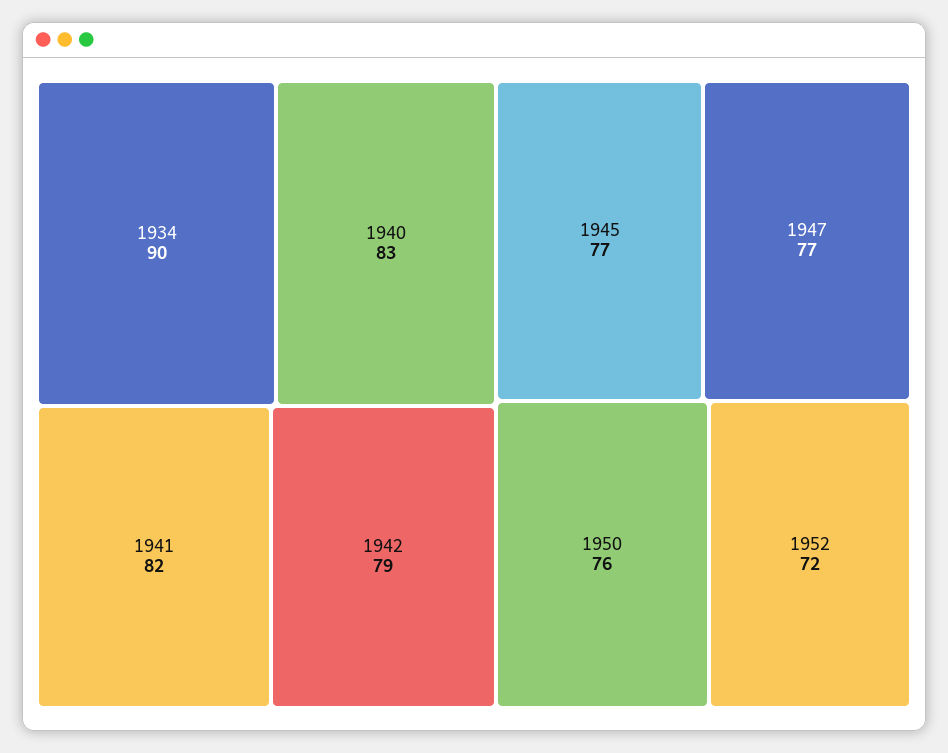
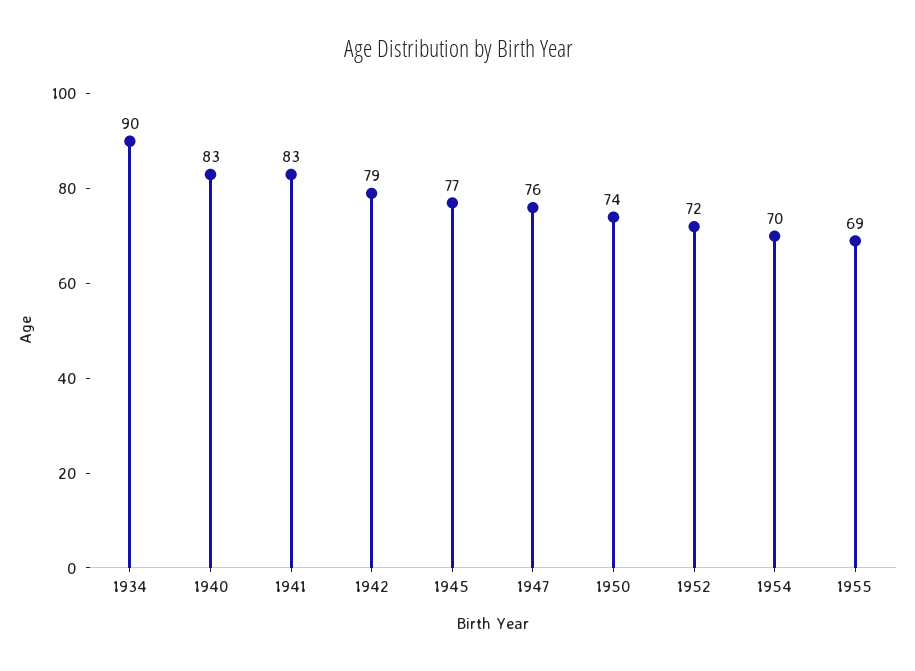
1941: 82 -> 83
1947: 77 -> 76
1950: 76 -> 74
1954: none -> 70
1955: none -> 69

